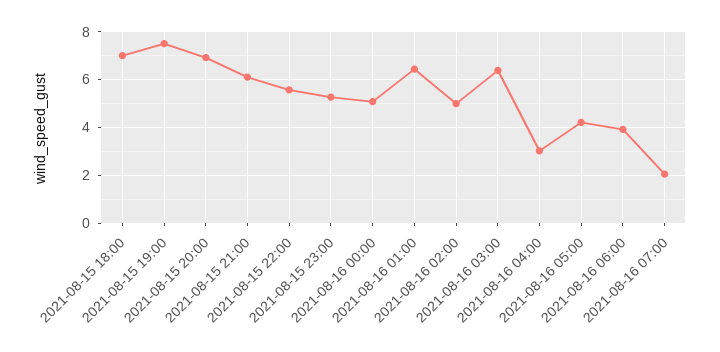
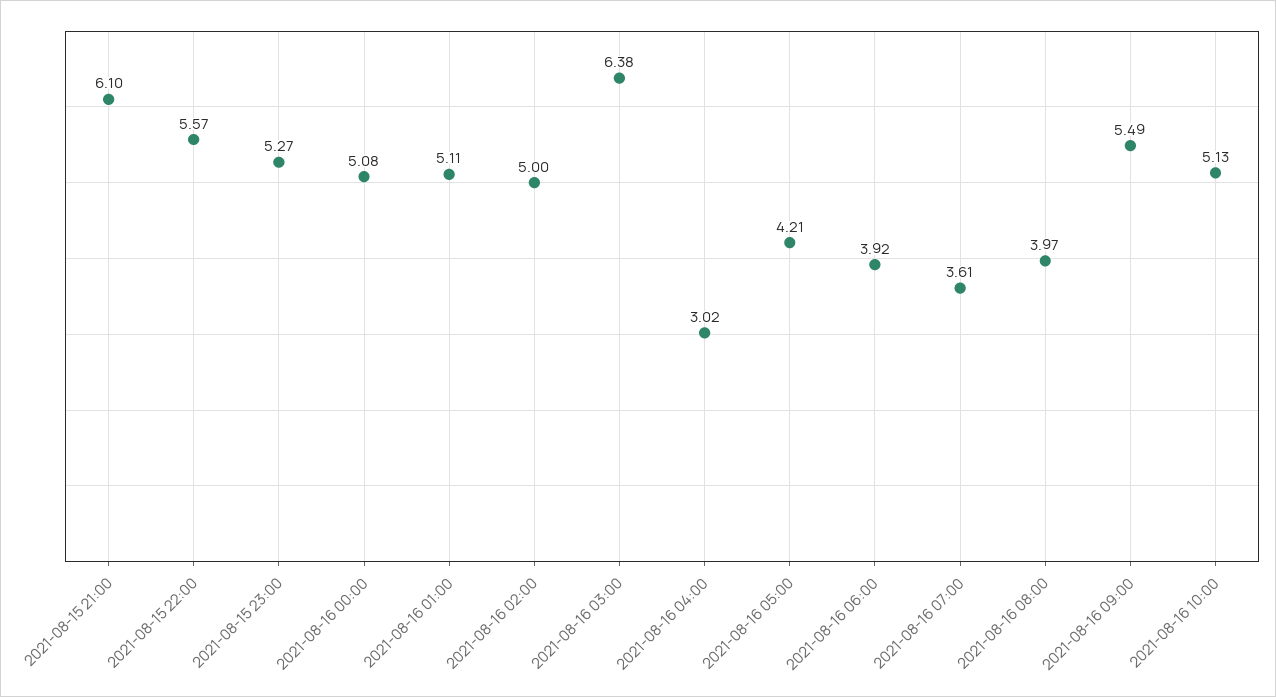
2021-08-15 18:00: 7 -> none
2021-08-15 19:00: 7.5 -> none
2021-08-15 20:00: 7 -> none
2021-08-16 01:00: 6.5 -> 5.11
2021-08-16 07:00: 2 -> 3.61
2021-08-16 08:00: none -> 3.97
2021-08-16 09:00: none -> 5.49
2021-08-16 10:00: none -> 5.13

